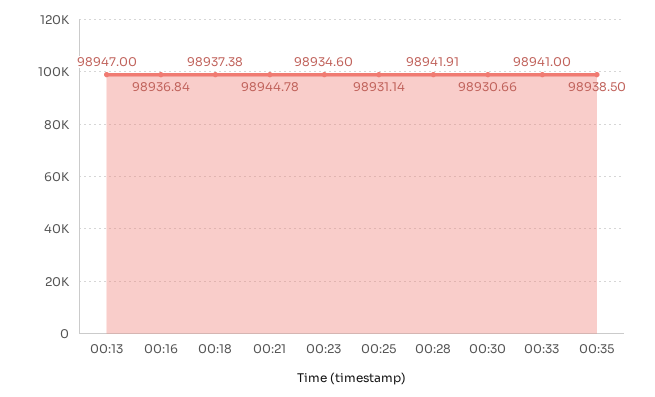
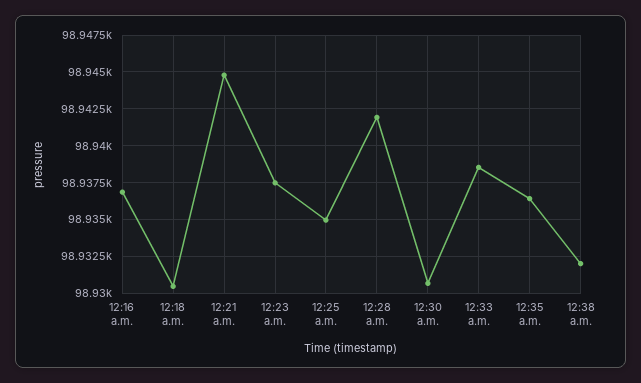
00:13: 98947 -> none
00:18: 98937.38 -> 98930.5
00:23: 98934.6 -> 98937.5
00:25: 98931.14 -> 98935
00:33: 98941 -> 98938.5
00:35: 98938.5 -> 98936.5
12:38 a.m.: none -> 98932

